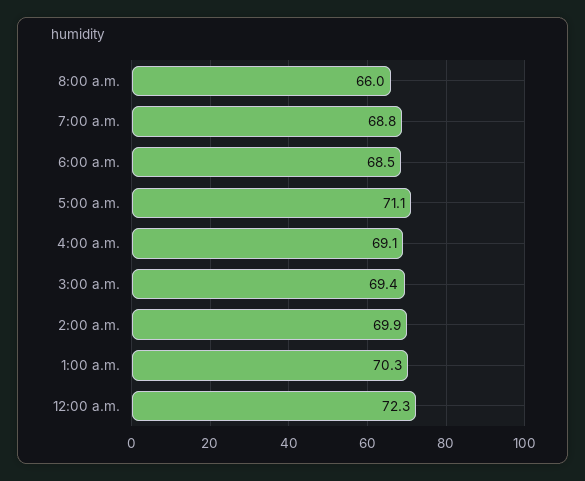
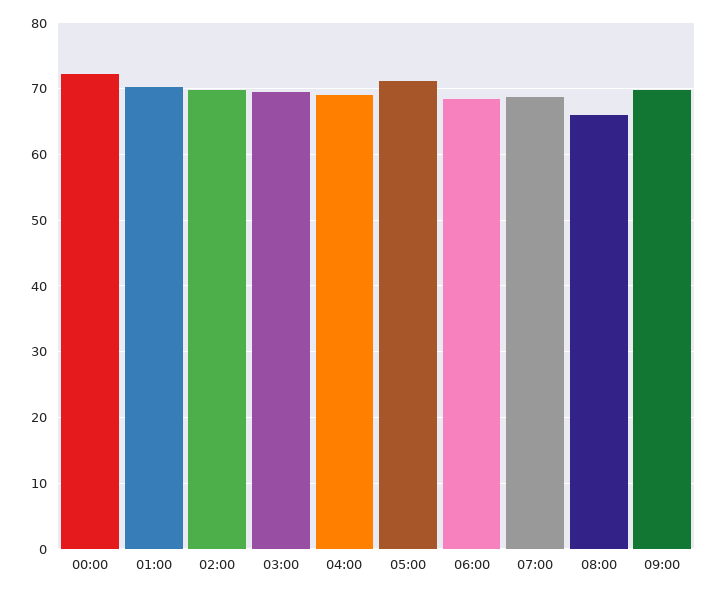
09:00: none -> 70

